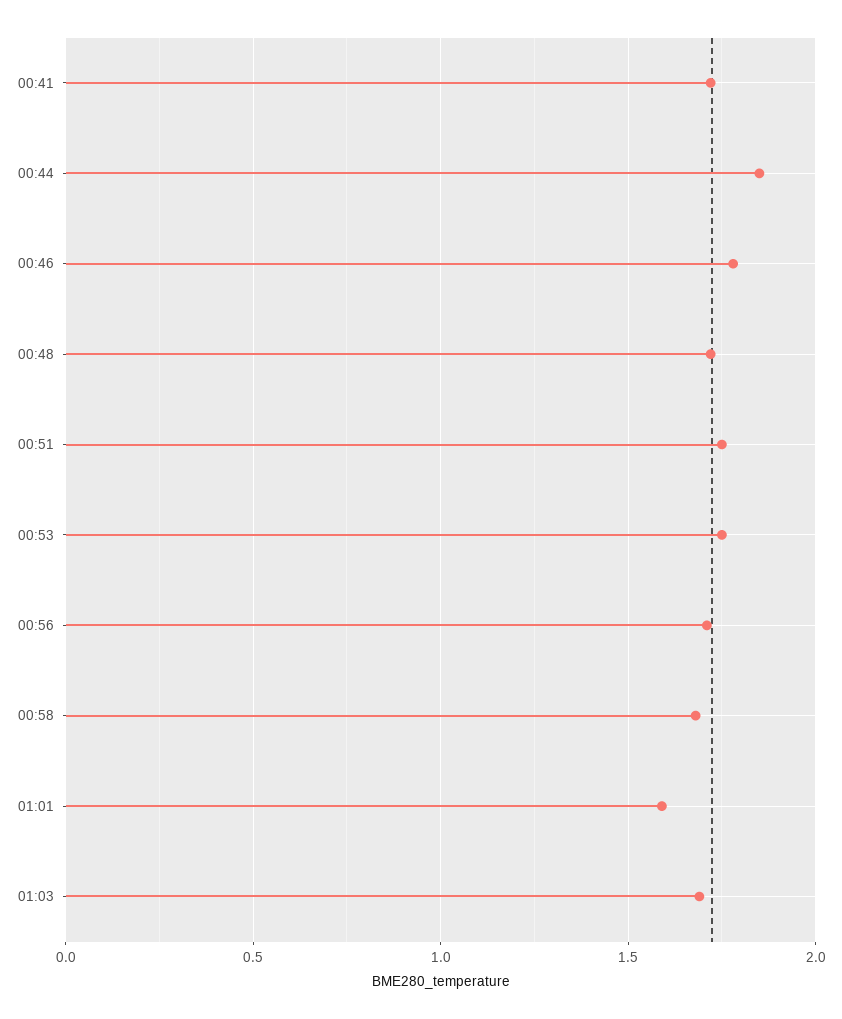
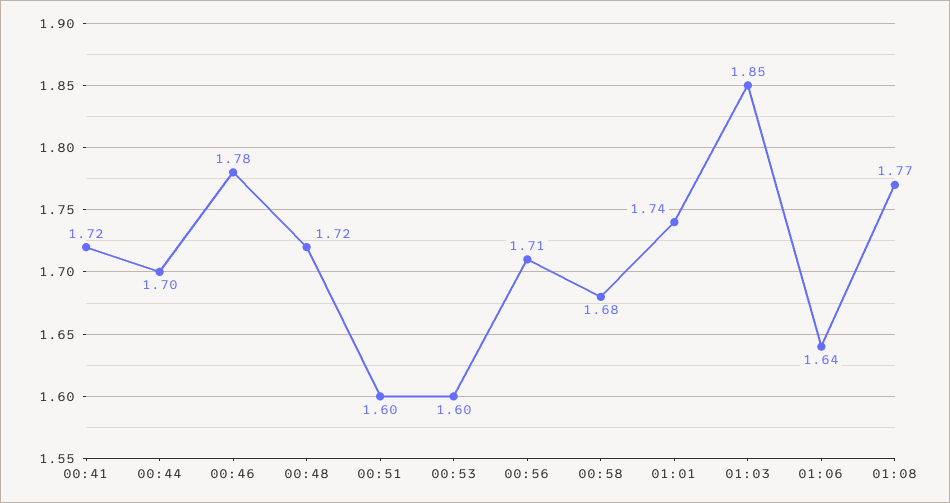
00:44: 1.85 -> 1.7
00:51: 1.75 -> 1.6
00:53: 1.75 -> 1.6
01:01: 1.6 -> 1.74
01:03: 1.7 -> 1.85
01:06: none -> 1.64
01:08: none -> 1.77

